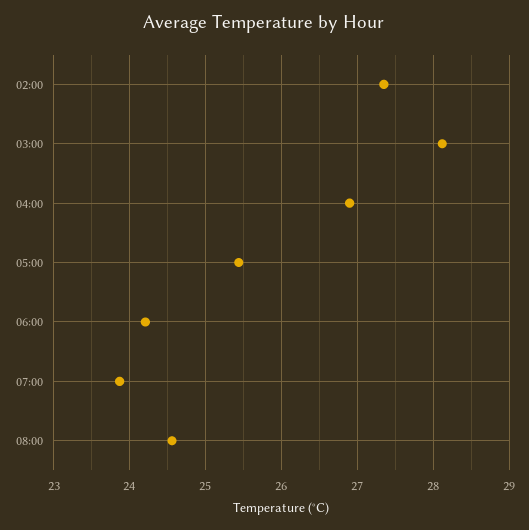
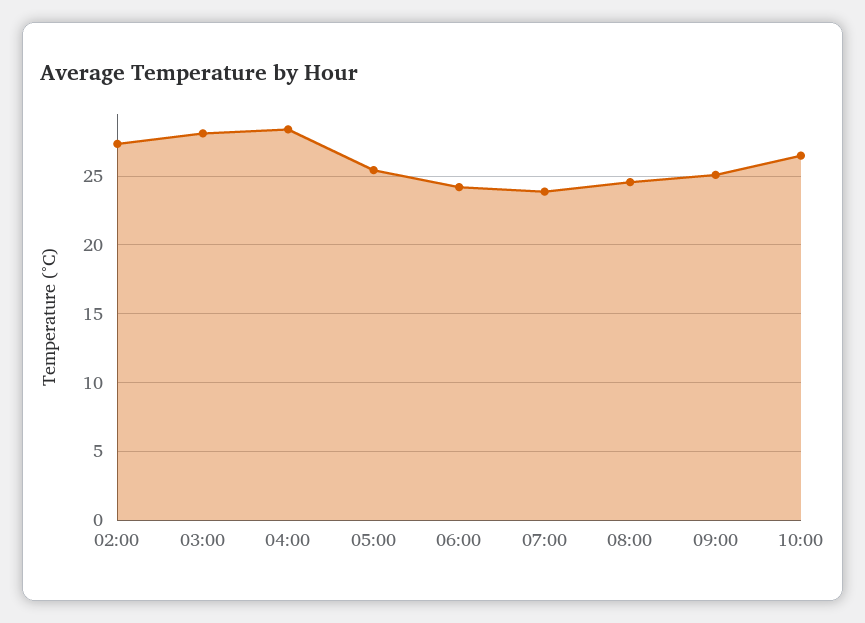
04:00: 26.9 -> 28.5
09:00: none -> 25
10:00: none -> 26.5

